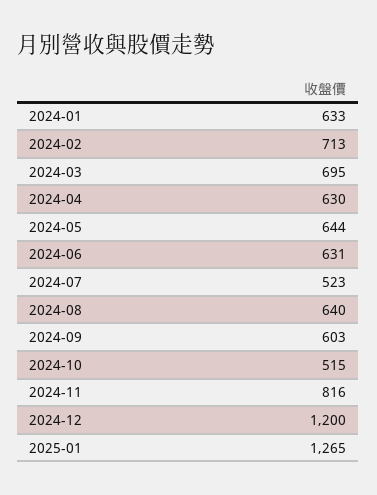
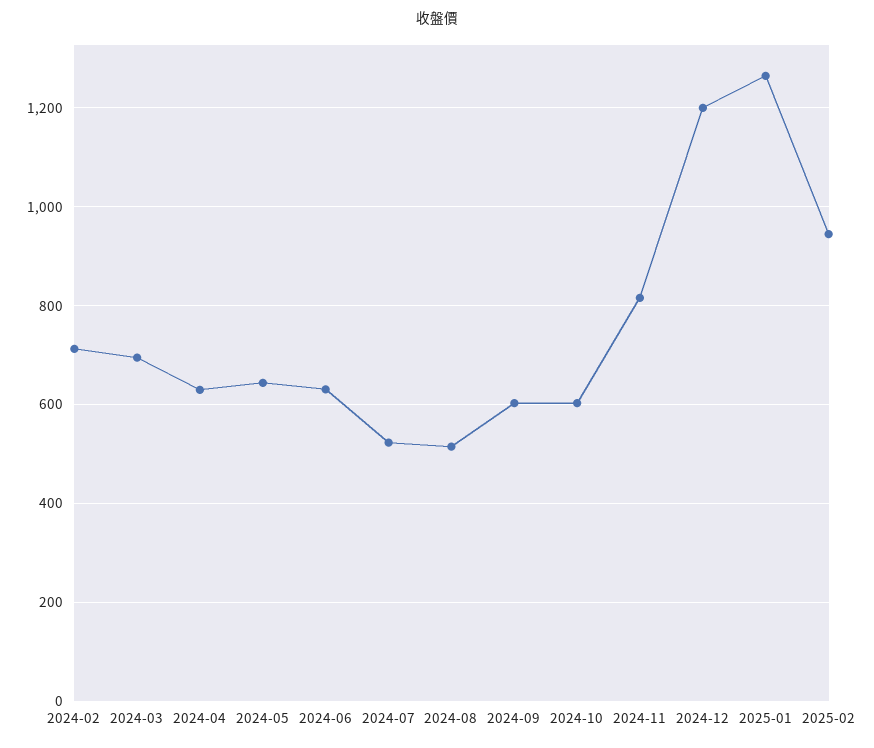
2024-01: 633 -> none
2024-08: 640 -> 520
2024-10: 515 -> 600
2025-02: none -> 940

